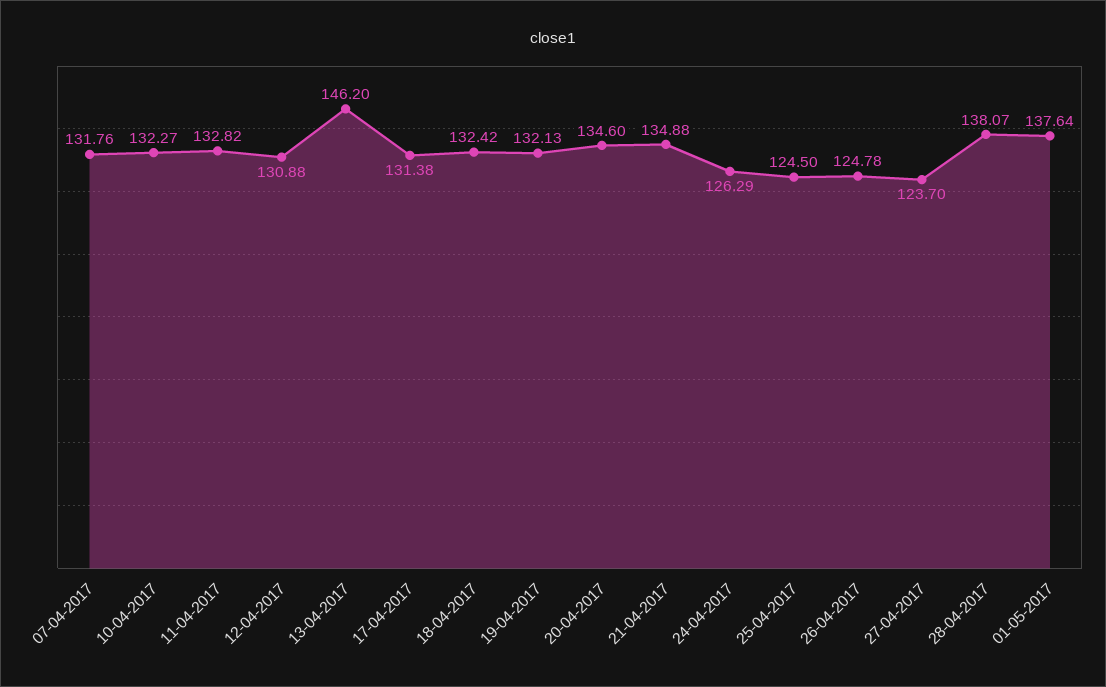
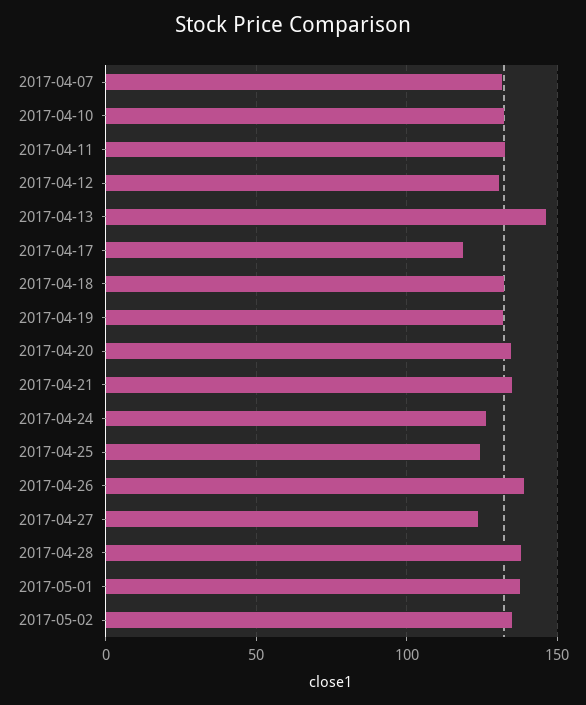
17-04-2017: 131.38 -> 120
26-04-2017: 124.78 -> 140
2017-05-02: none -> 135

